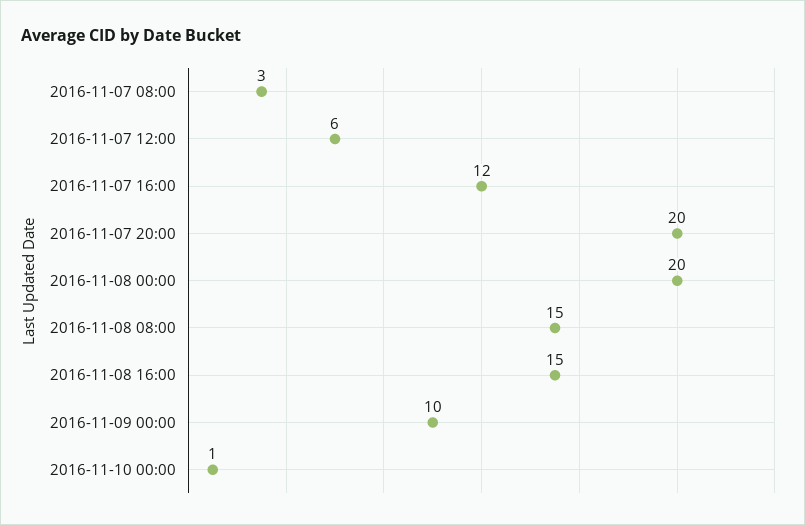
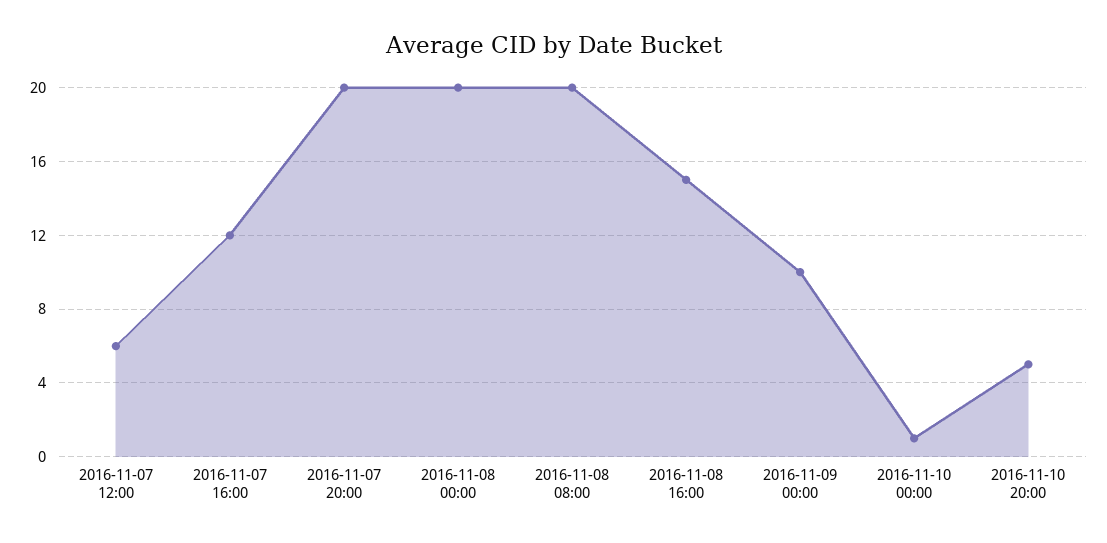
2016-11-07 08:00: 3 -> none
2016-11-08 08:00: 15 -> 20
2016-11-10 20:00: none -> 5

